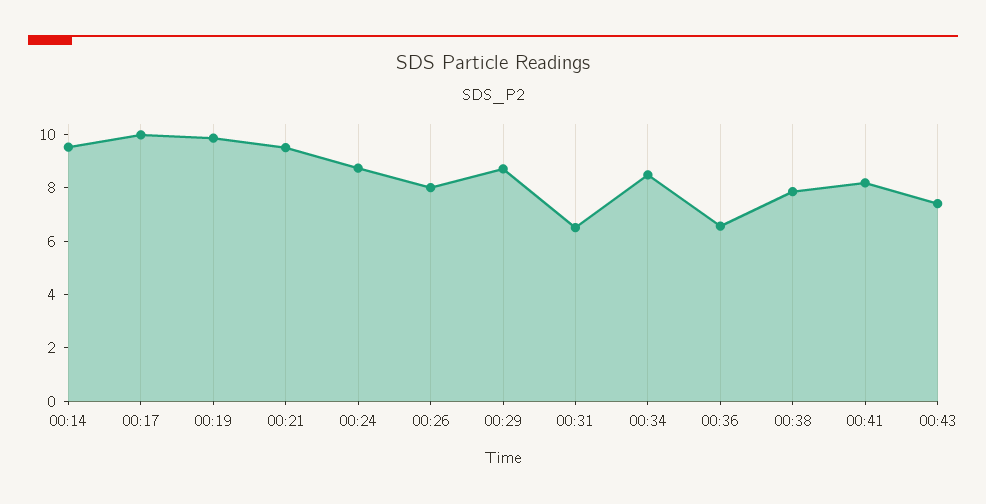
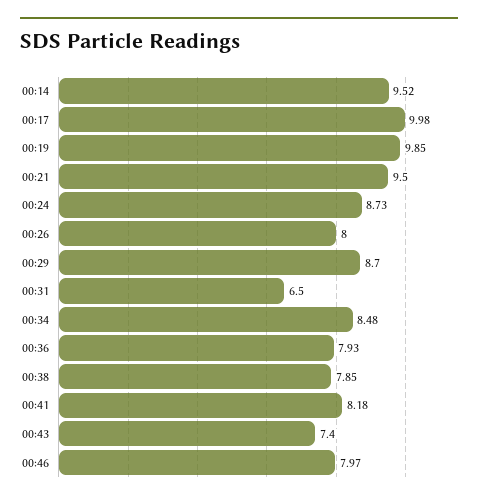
00:36: 6.5 -> 7.93
00:46: none -> 7.97

